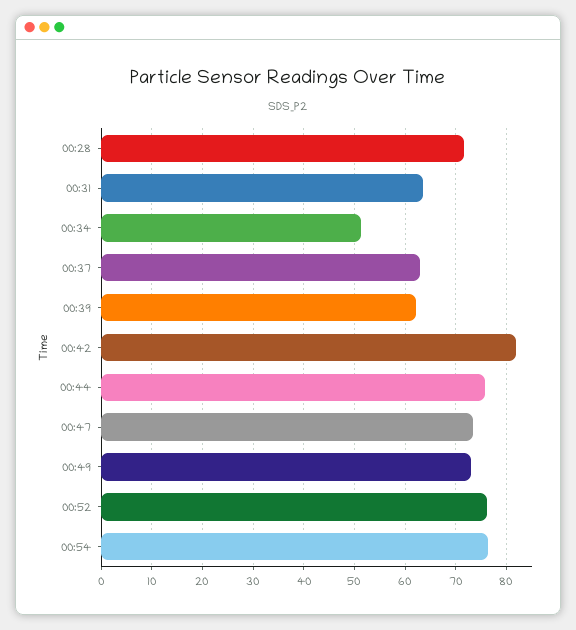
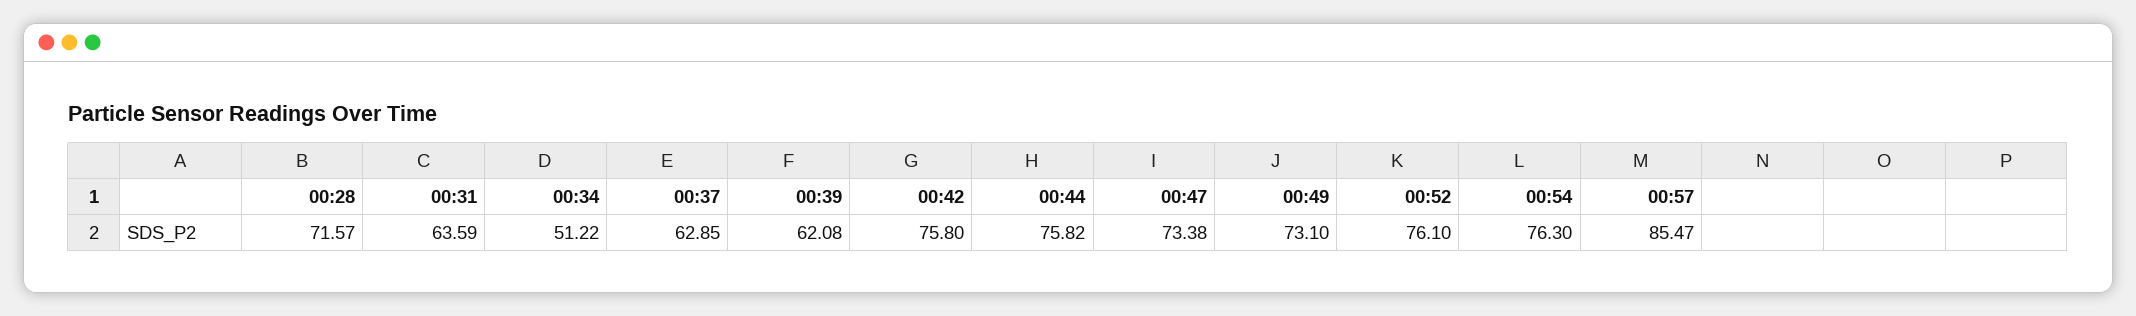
00:42: 82 -> 75.8
00:57: none -> 85.47

